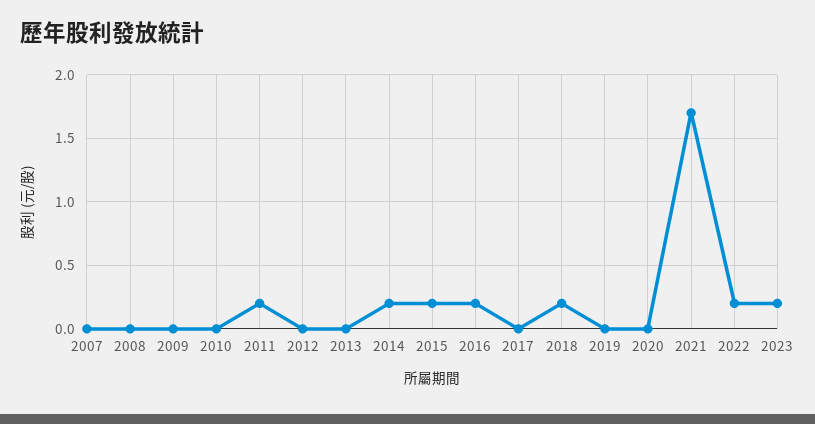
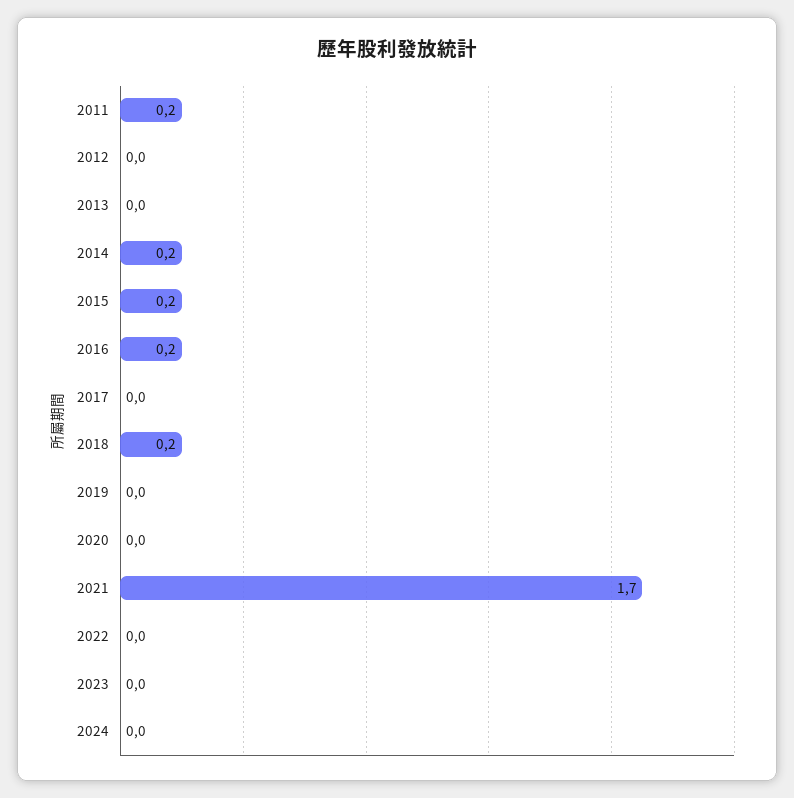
2007: 0 -> none
2008: 0 -> none
2009: 0 -> none
2010: 0 -> none
2022: 0.2 -> 0
2023: 0.2 -> 0
2024: none -> 0

